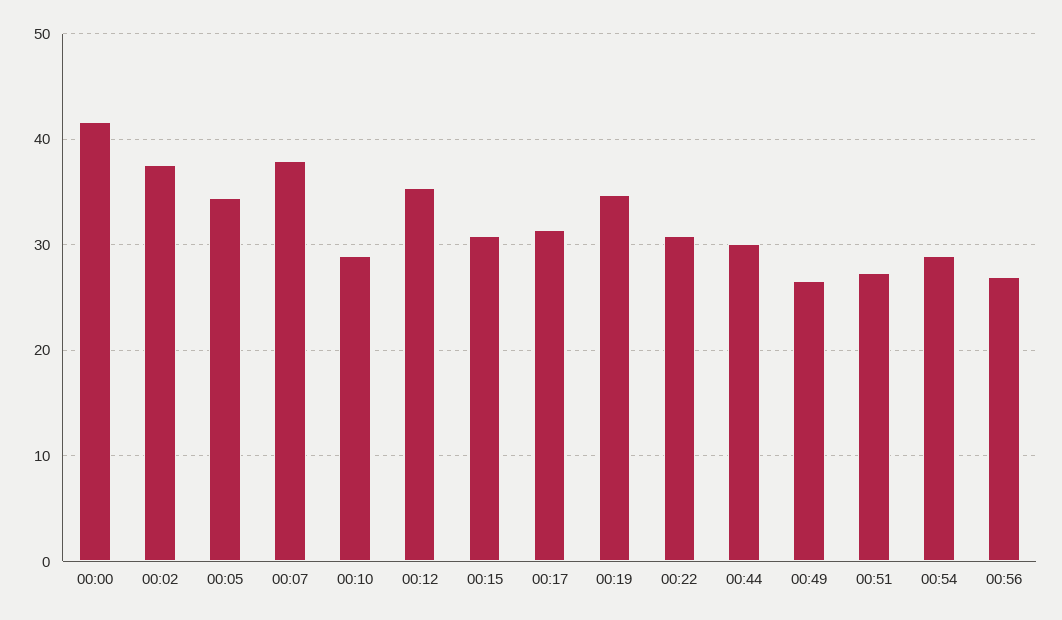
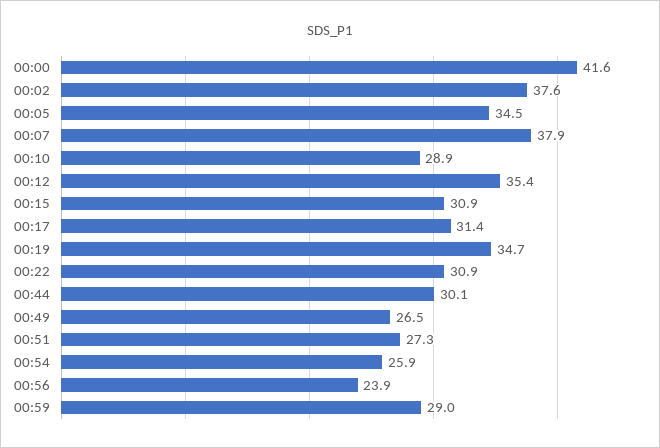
00:54: 29 -> 25.9
00:56: 27 -> 23.9
00:59: none -> 29

